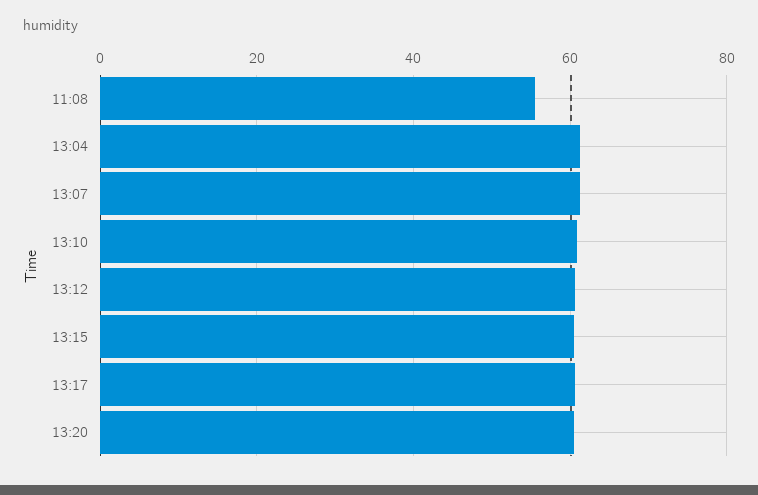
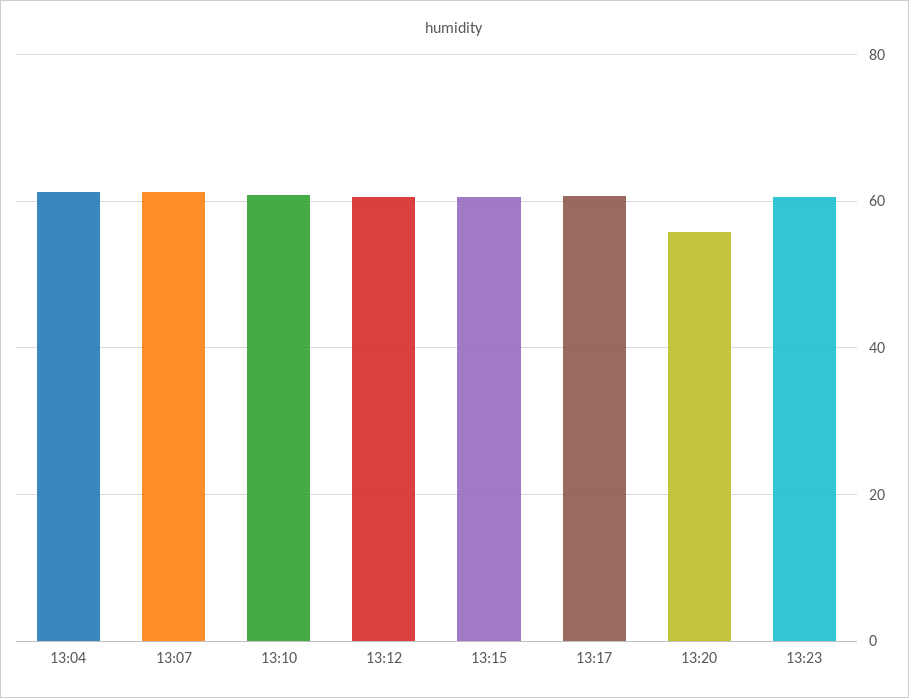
11:08: 56 -> none
13:20: 60 -> 56
13:23: none -> 60

